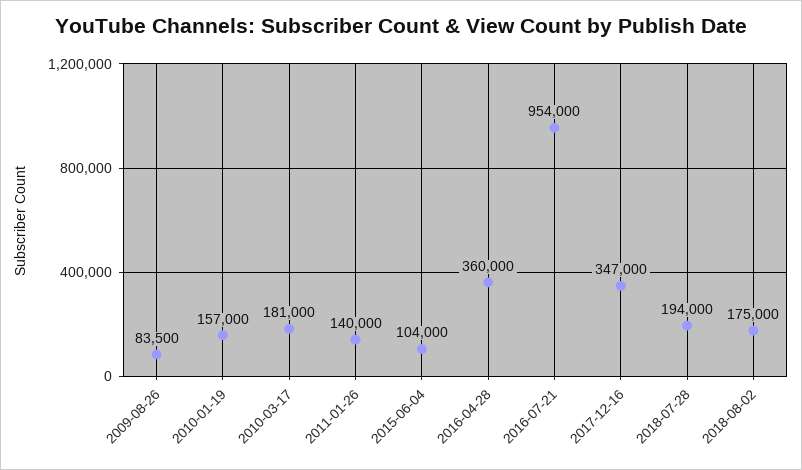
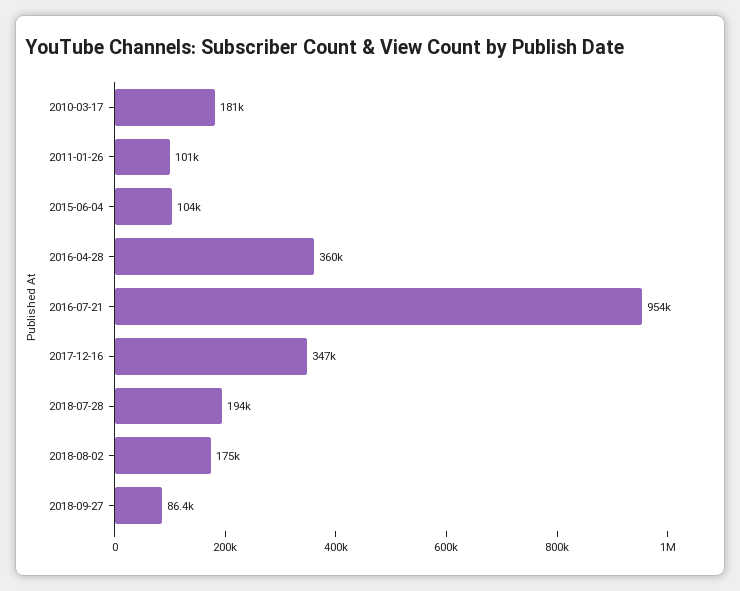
2009-08-26: 83500 -> none
2010-01-19: 157000 -> none
2011-01-26: 140000 -> 101000
2018-09-27: none -> 86400

